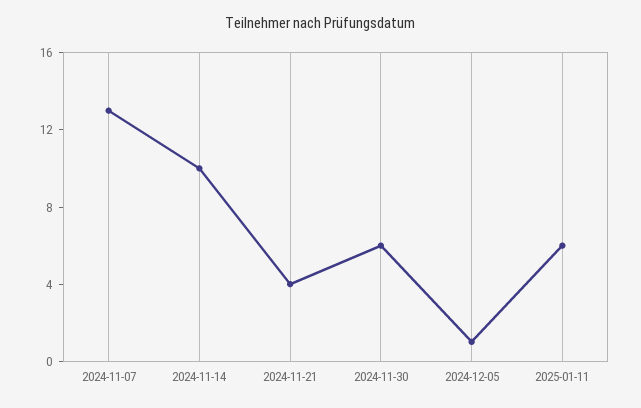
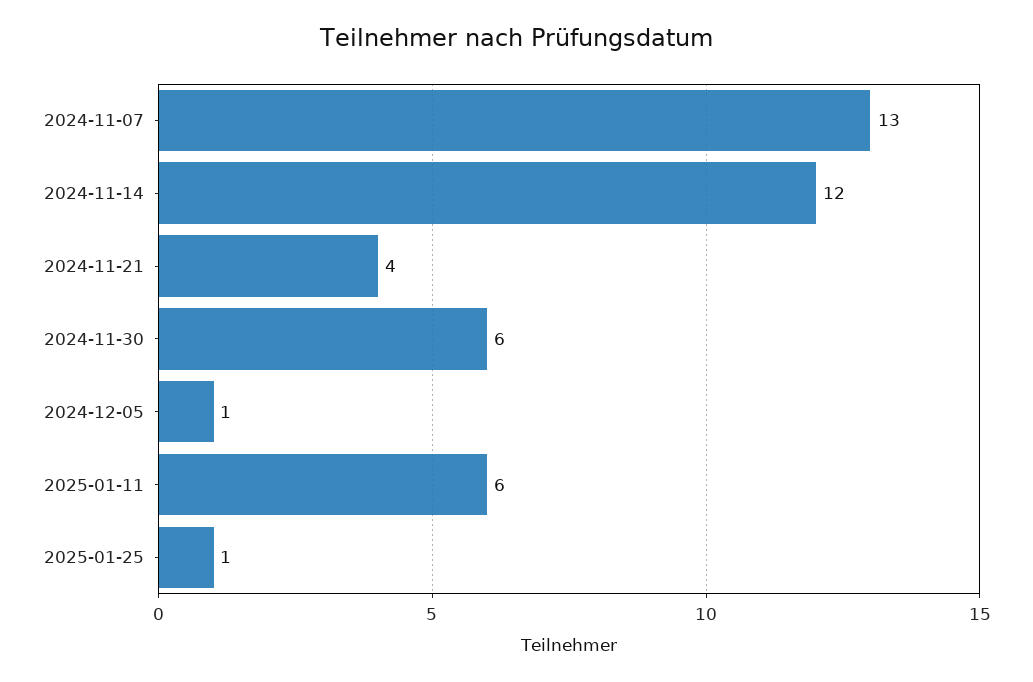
2024-11-14: 10 -> 12
2025-01-25: none -> 1

